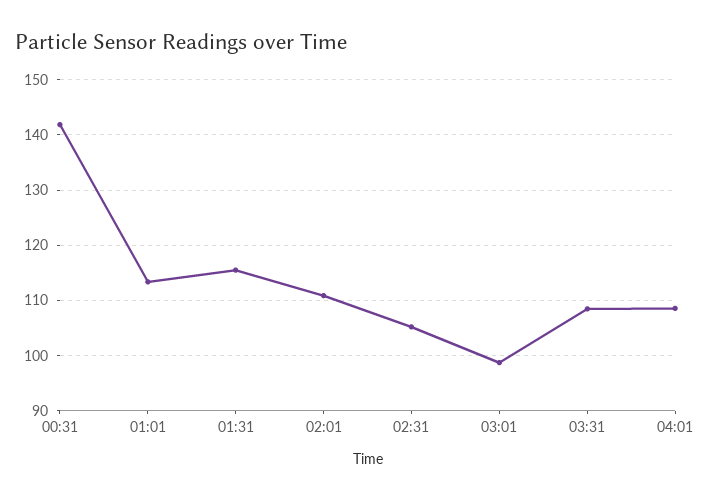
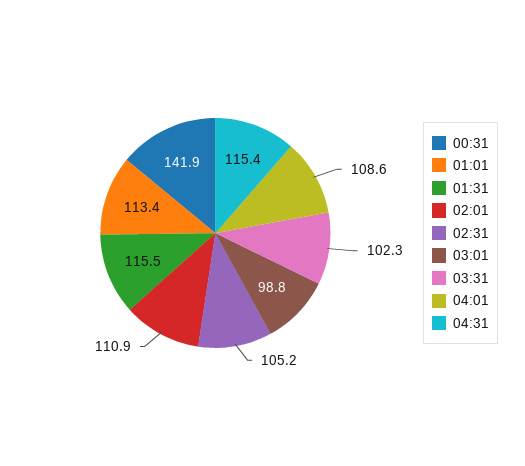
03:31: 108 -> 102.3
04:31: none -> 115.4

